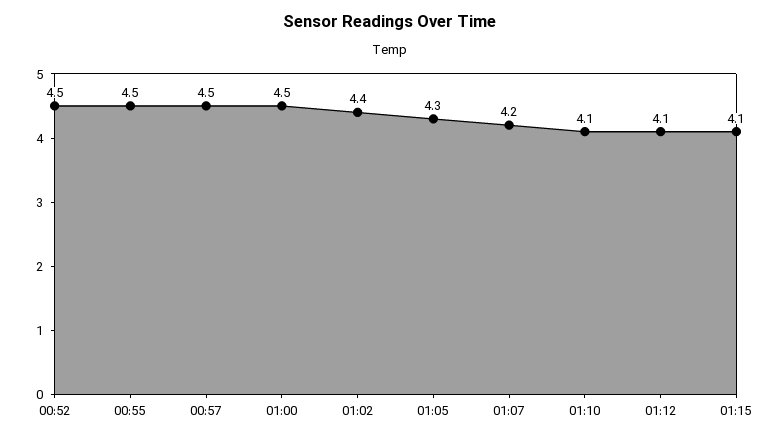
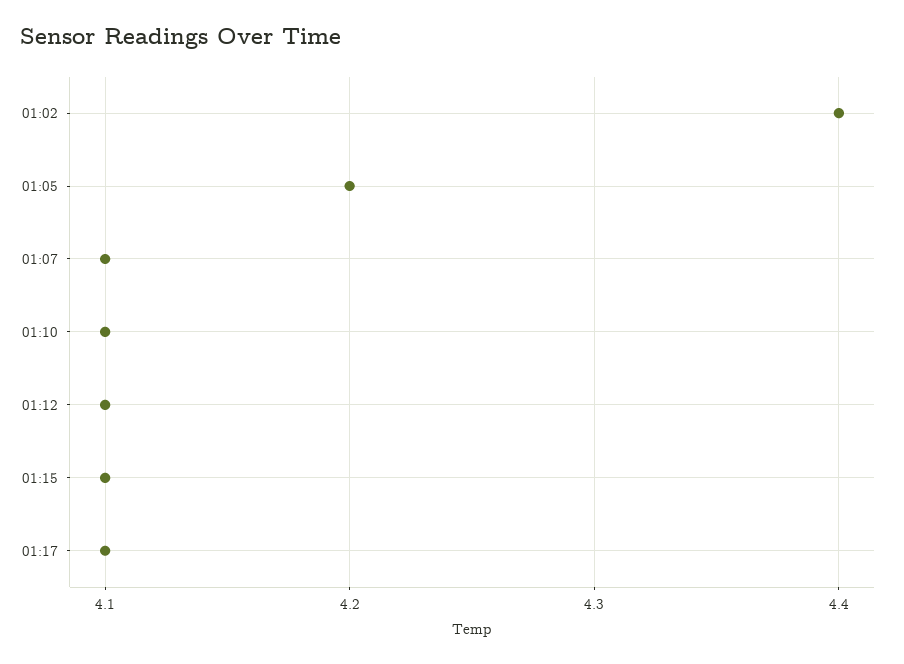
00:52: 4.5 -> none
00:55: 4.5 -> none
00:57: 4.5 -> none
01:00: 4.5 -> none
01:05: 4.3 -> 4.2
01:07: 4.2 -> 4.1
01:17: none -> 4.1

